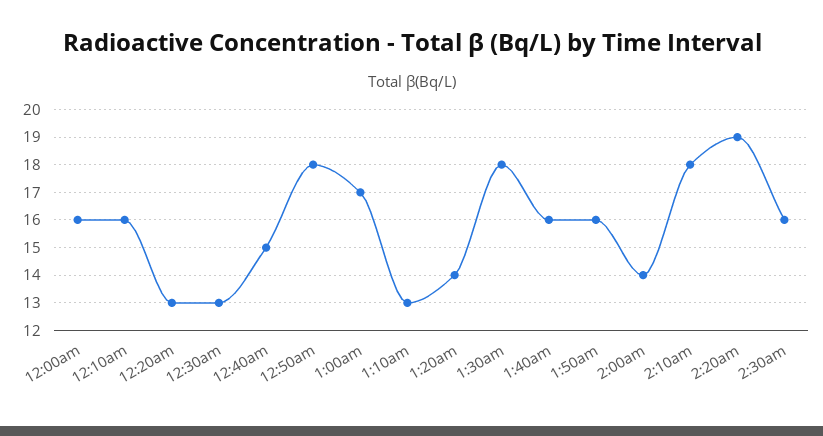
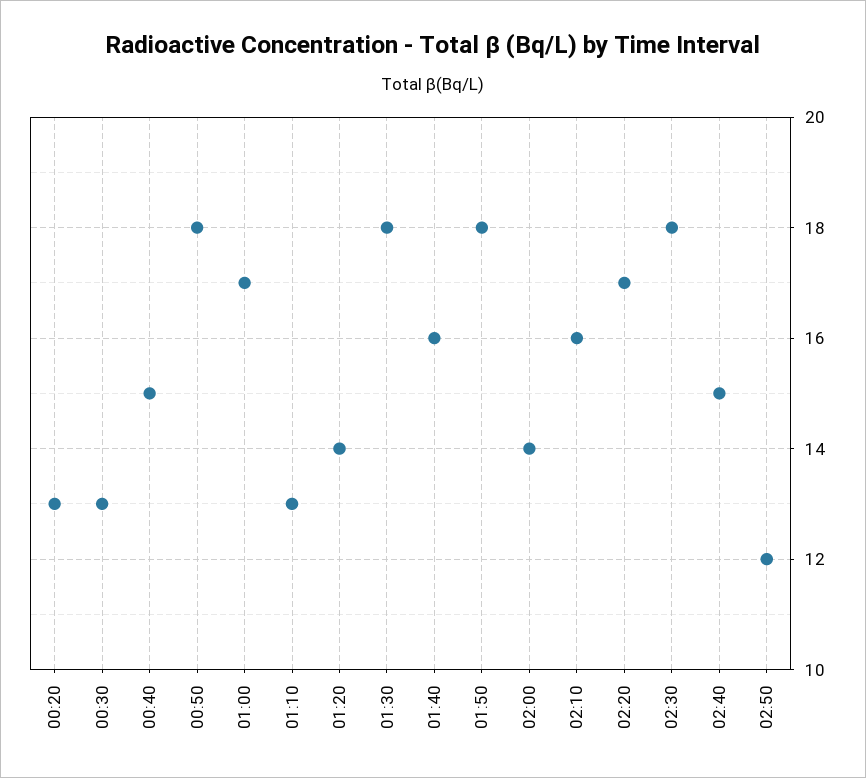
12:00am: 16 -> none
12:10am: 16 -> none
1:50am: 16 -> 18
2:10am: 18 -> 16
2:20am: 19 -> 17
2:30am: 16 -> 18
02:40: none -> 15
02:50: none -> 12

